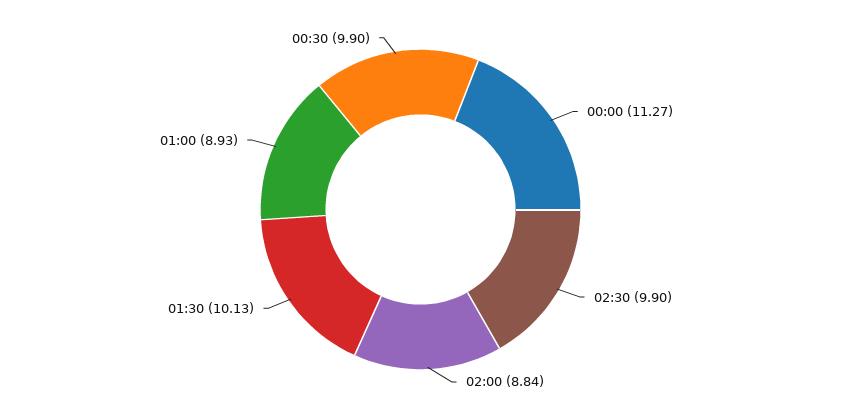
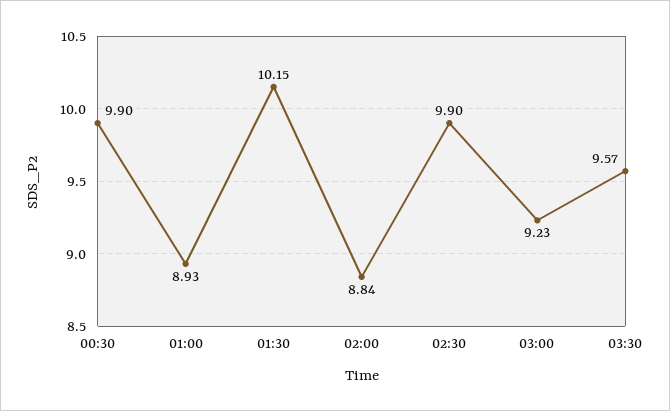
00:00: 11.27 -> none
01:30: 10.13 -> 10.15
03:00: none -> 9.23
03:30: none -> 9.57

